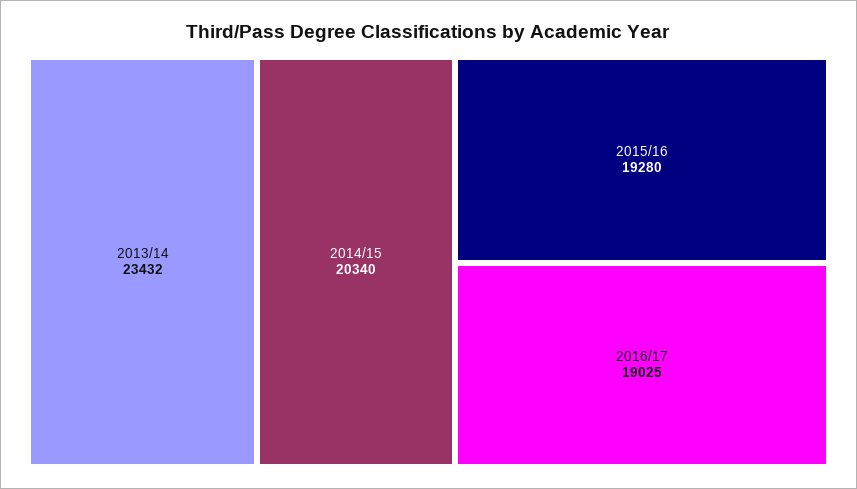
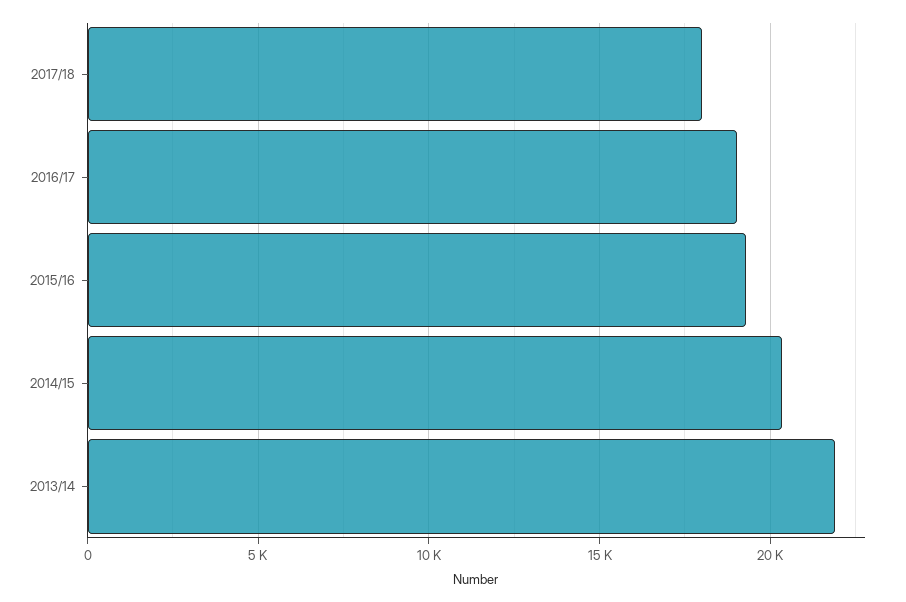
2013/14: 23432 -> 22000
2017/18: none -> 18000

